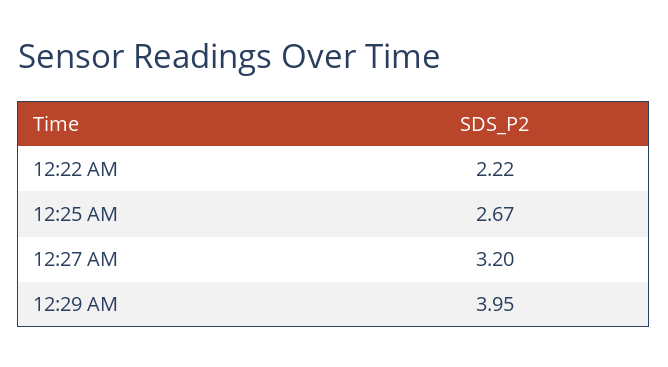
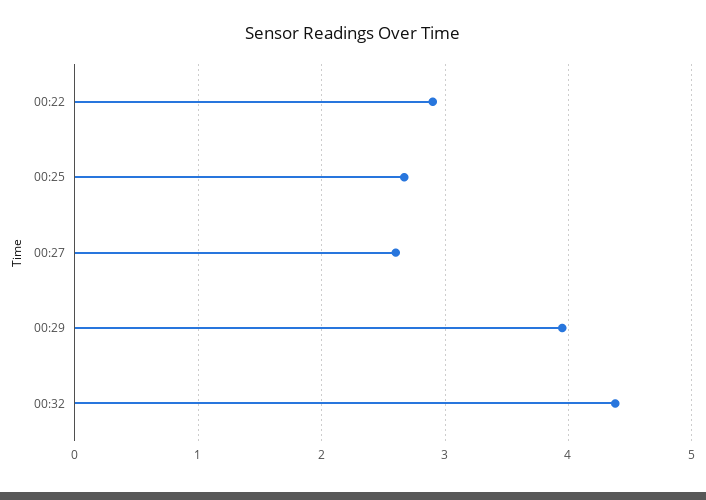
12:22 AM: 2.22 -> 2.9
12:27 AM: 3.2 -> 2.6
00:32: none -> 4.4

